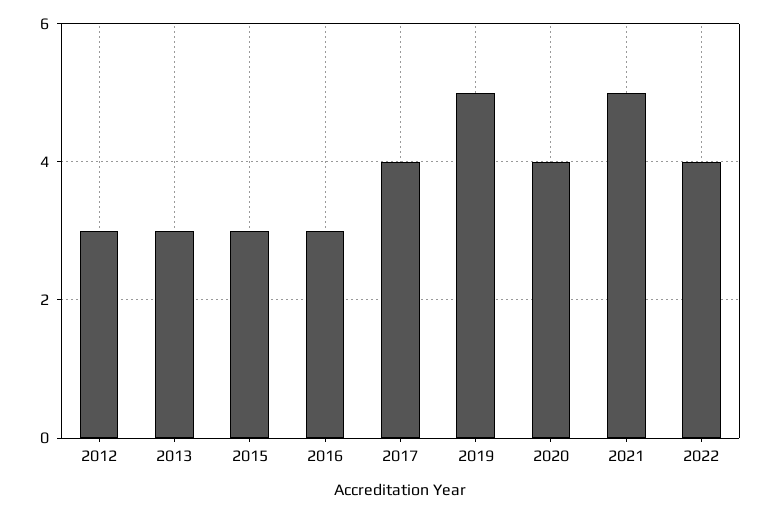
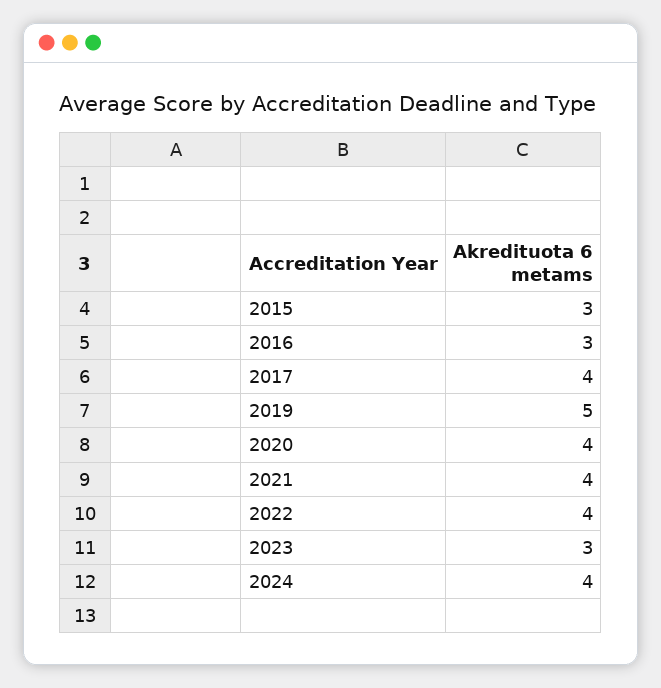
2012: 3 -> none
2013: 3 -> none
2021: 5 -> 4
2023: none -> 3
2024: none -> 4

